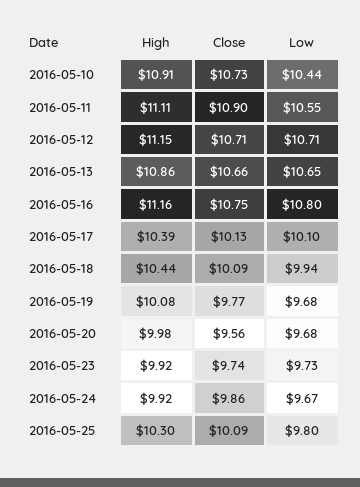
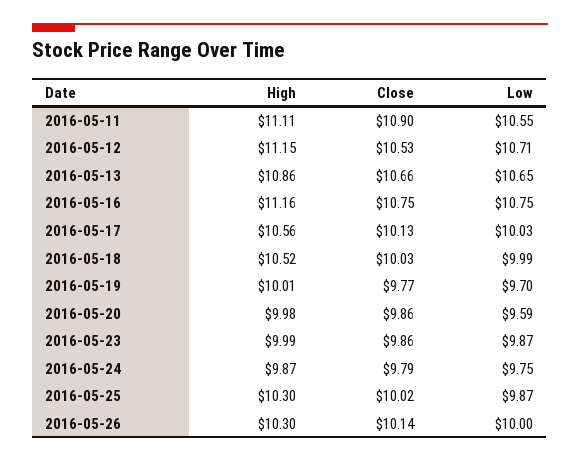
High, 2016-05-10: 10.91 -> none
Close, 2016-05-10: 10.73 -> none
Low, 2016-05-10: 10.44 -> none
Close, 2016-05-12: 10.71 -> 10.53
Low, 2016-05-16: 10.8 -> 10.75
High, 2016-05-17: 10.39 -> 10.56
Low, 2016-05-17: 10.1 -> 10.03
High, 2016-05-18: 10.44 -> 10.52
Close, 2016-05-18: 10.09 -> 10.03
Low, 2016-05-18: 9.94 -> 9.99
High, 2016-05-19: 10.08 -> 10.01
Low, 2016-05-19: 9.68 -> 9.7
Close, 2016-05-20: 9.56 -> 9.86
Low, 2016-05-20: 9.68 -> 9.59
High, 2016-05-23: 9.92 -> 9.99
Close, 2016-05-23: 9.74 -> 9.86
Low, 2016-05-23: 9.73 -> 9.87
High, 2016-05-24: 9.92 -> 9.87
Close, 2016-05-24: 9.86 -> 9.79
Low, 2016-05-24: 9.67 -> 9.75
Close, 2016-05-25: 10.09 -> 10.02
Low, 2016-05-25: 9.8 -> 9.87
High, 2016-05-26: none -> 10.3
Close, 2016-05-26: none -> 10.14
Low, 2016-05-26: none -> 10

